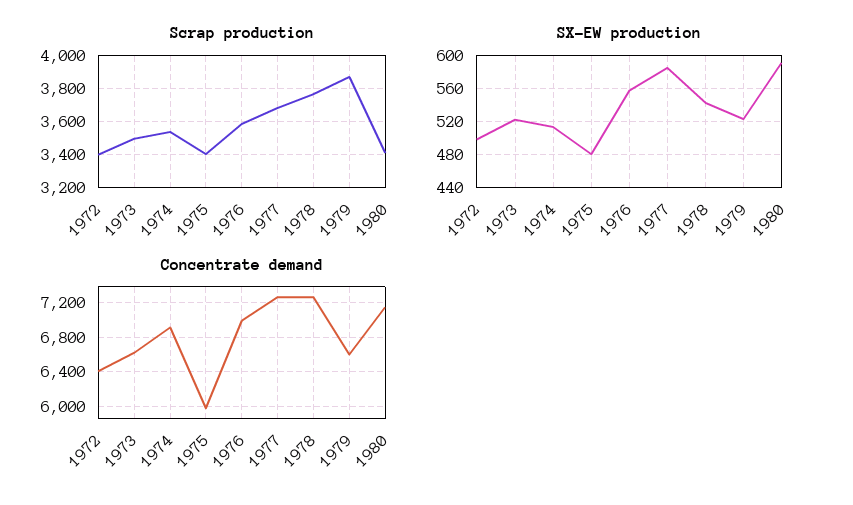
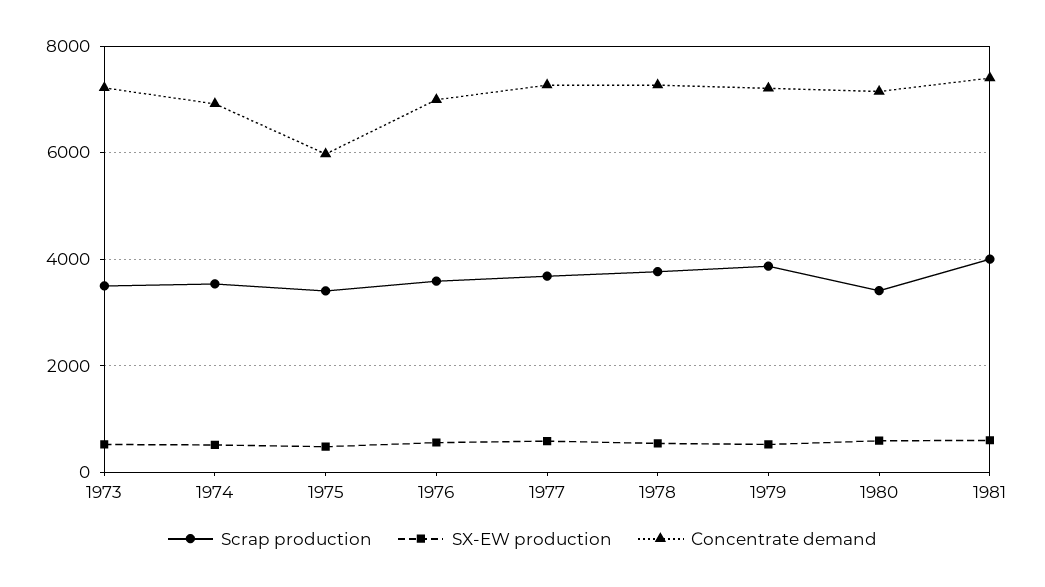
Scrap production, 1972: 3400 -> none
SX-EW production, 1972: 500 -> none
Concentrate demand, 1972: 6400 -> none
Concentrate demand, 1973: 6600 -> 7200
Concentrate demand, 1979: 6600 -> 7200
Scrap production, 1981: none -> 4000
SX-EW production, 1981: none -> 600
Concentrate demand, 1981: none -> 7400

